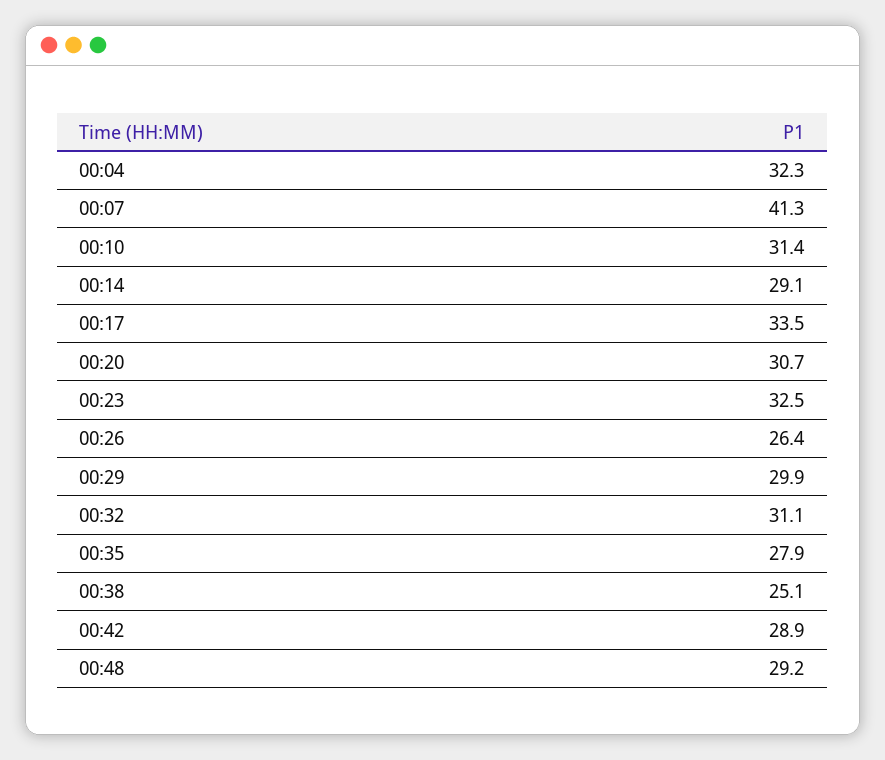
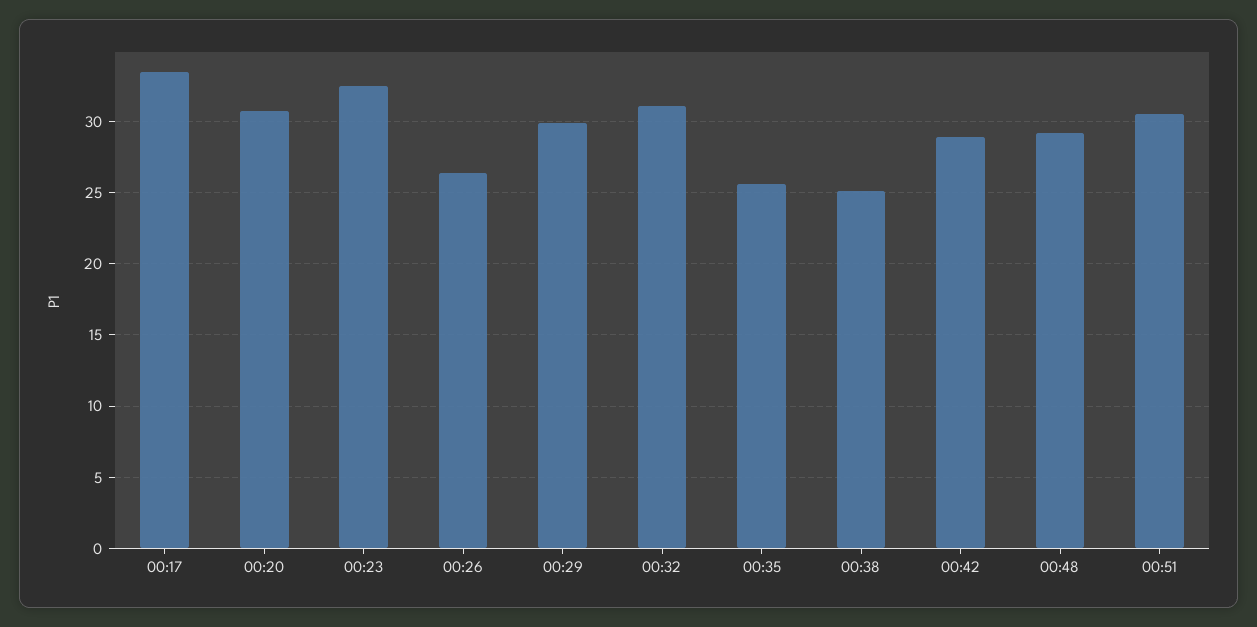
00:04: 32.3 -> none
00:07: 41.3 -> none
00:10: 31.4 -> none
00:14: 29.1 -> none
00:35: 27.9 -> 25.5
00:51: none -> 30.5

